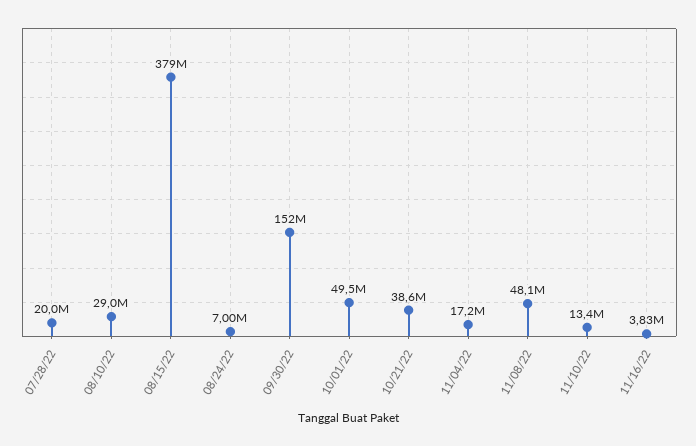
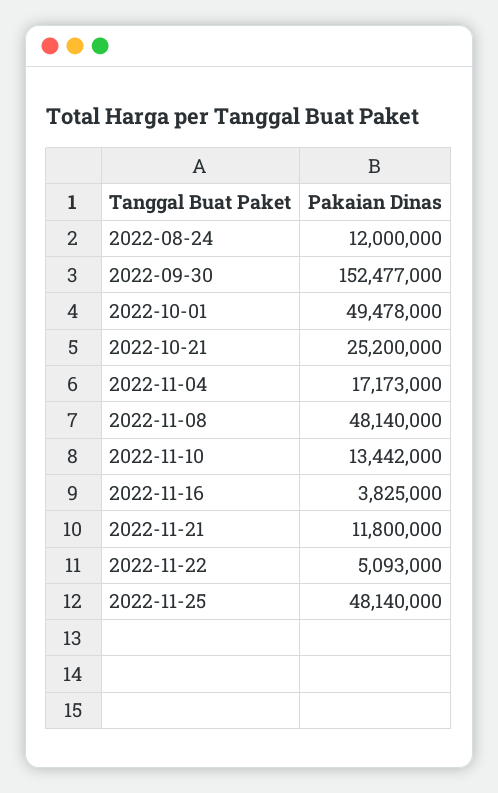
07/28/22: 20000000 -> none
08/10/22: 29000000 -> none
08/15/22: 379000000 -> none
08/24/22: 7000000 -> 12000000
10/21/22: 38600000 -> 25200000
2022-11-21: none -> 11800000
2022-11-22: none -> 5093000
2022-11-25: none -> 48140000

